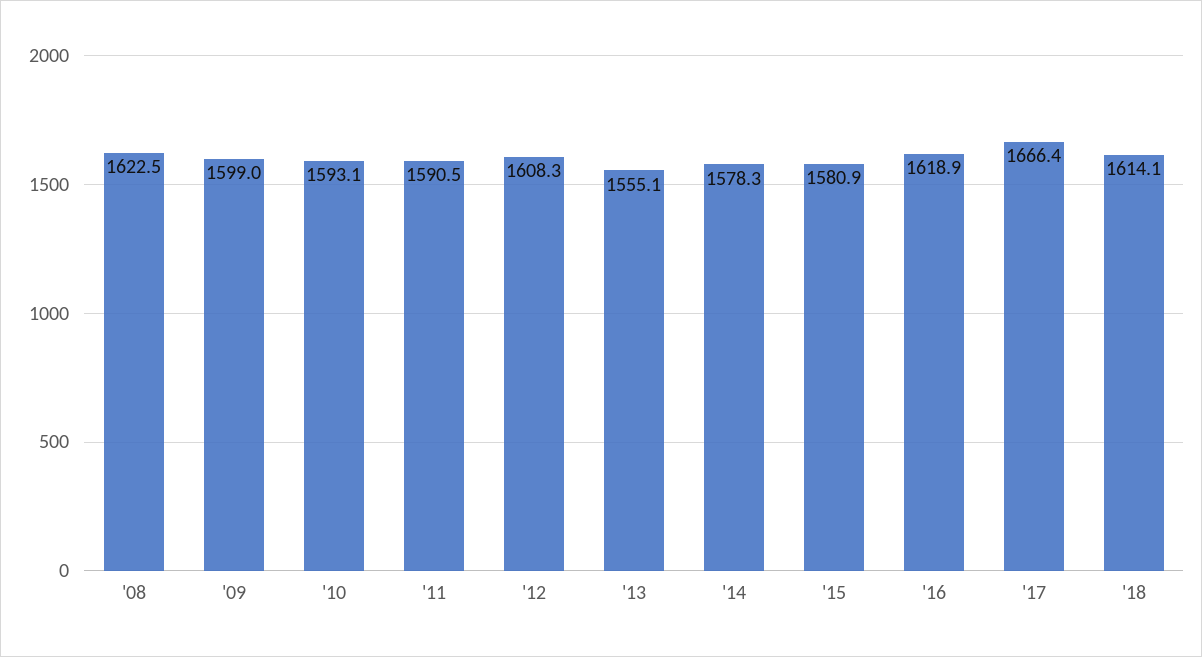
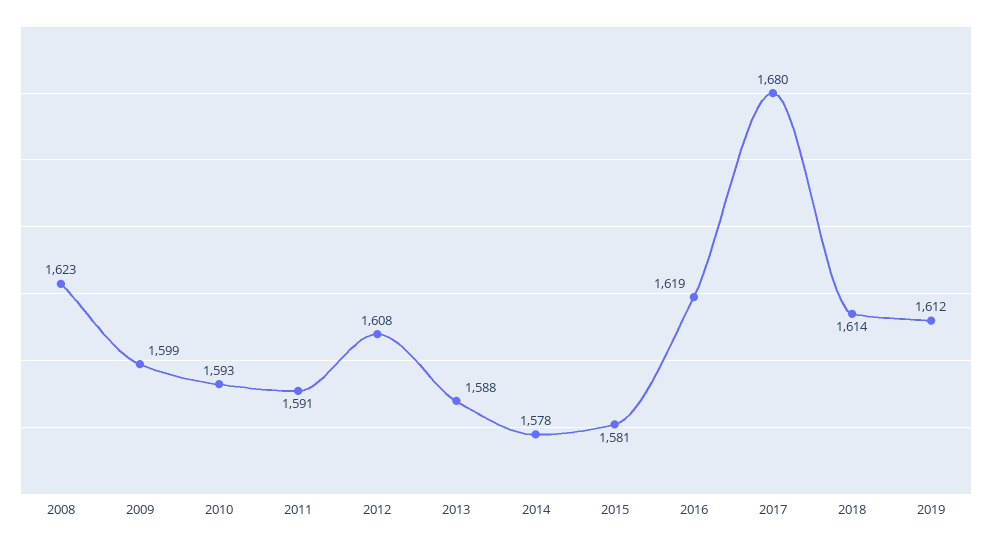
'13: 1555.1 -> 1588
'17: 1666.4 -> 1680
2019: none -> 1612

